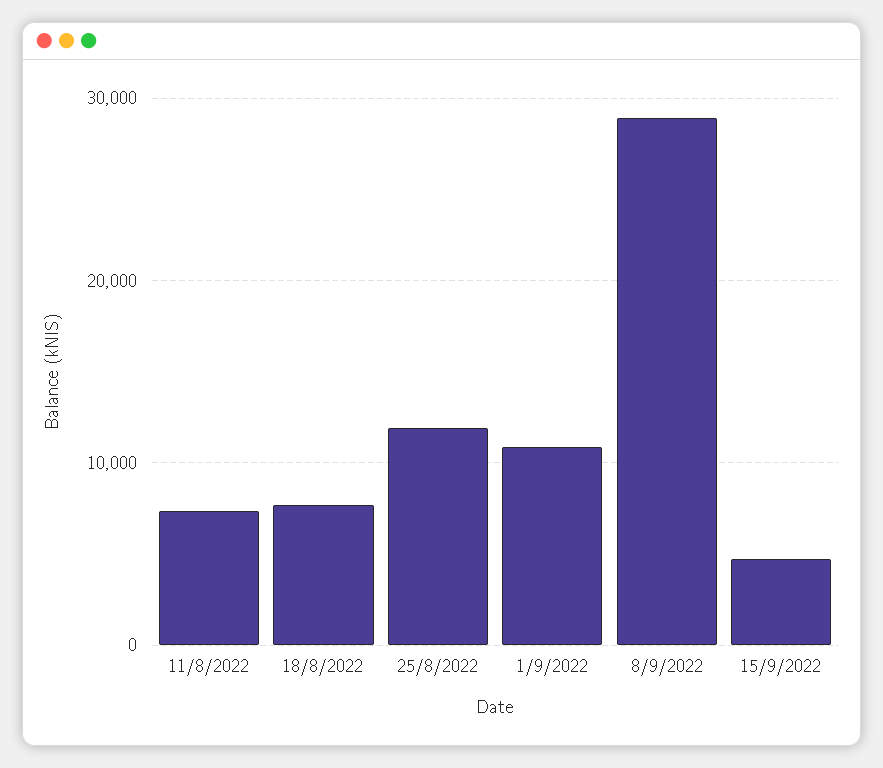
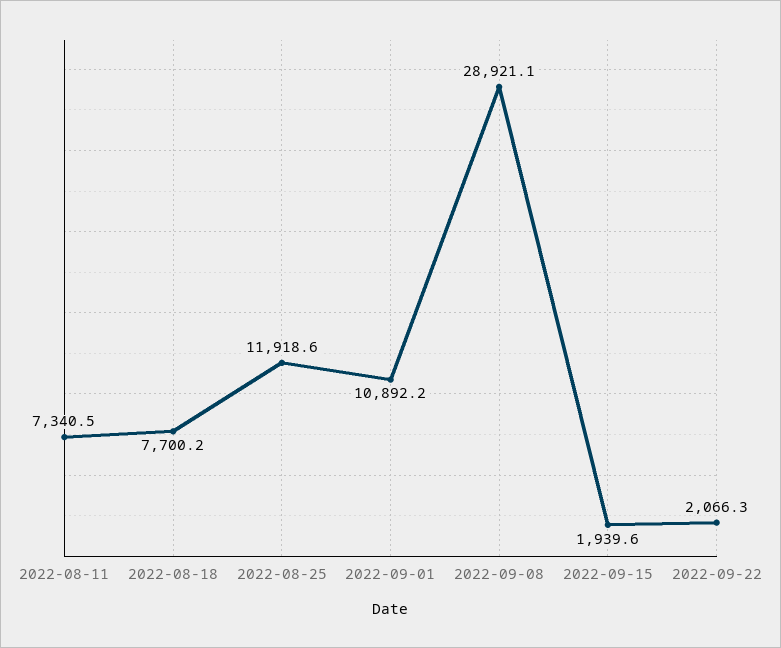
15/9/2022: 5000 -> 1939.6
2022-09-22: none -> 2066.3

